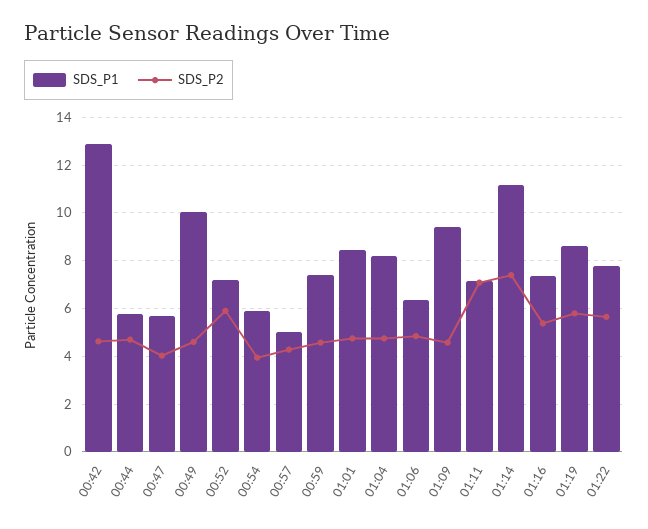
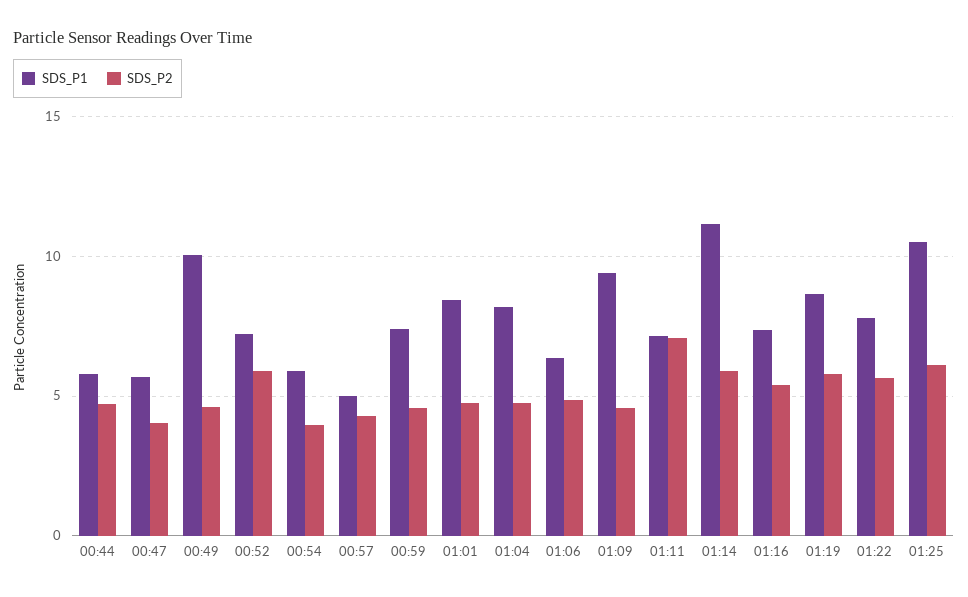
SDS_P1, 00:42: 13 -> none
SDS_P2, 00:42: 4.5 -> none
SDS_P2, 01:14: 7.5 -> 6
SDS_P1, 01:25: none -> 10.5
SDS_P2, 01:25: none -> 6

